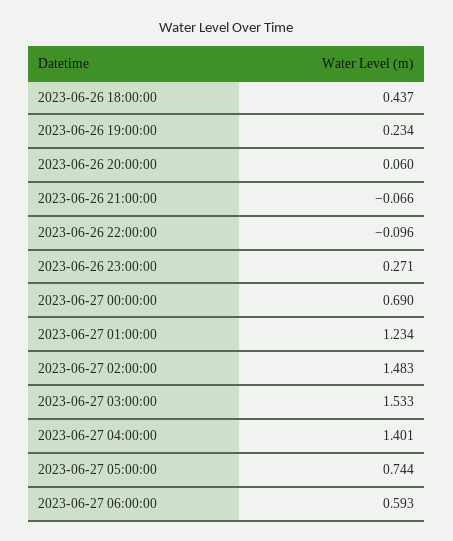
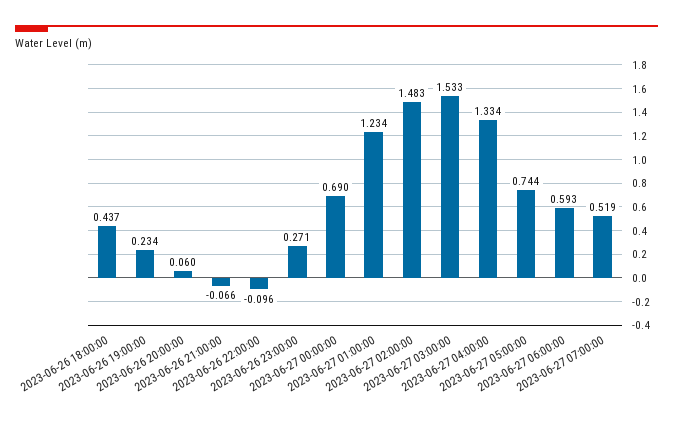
2023-06-27 04:00:00: 1.401 -> 1.334
2023-06-27 07:00:00: none -> 0.519

